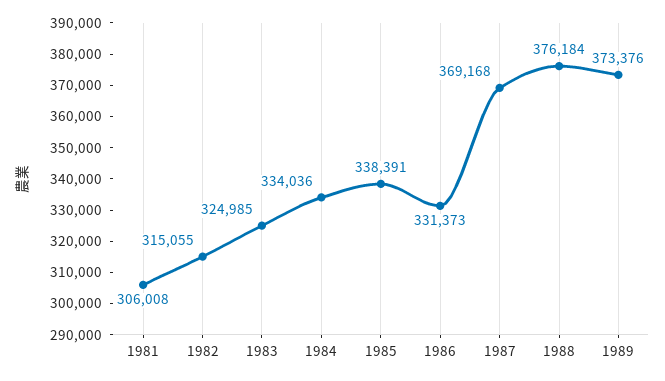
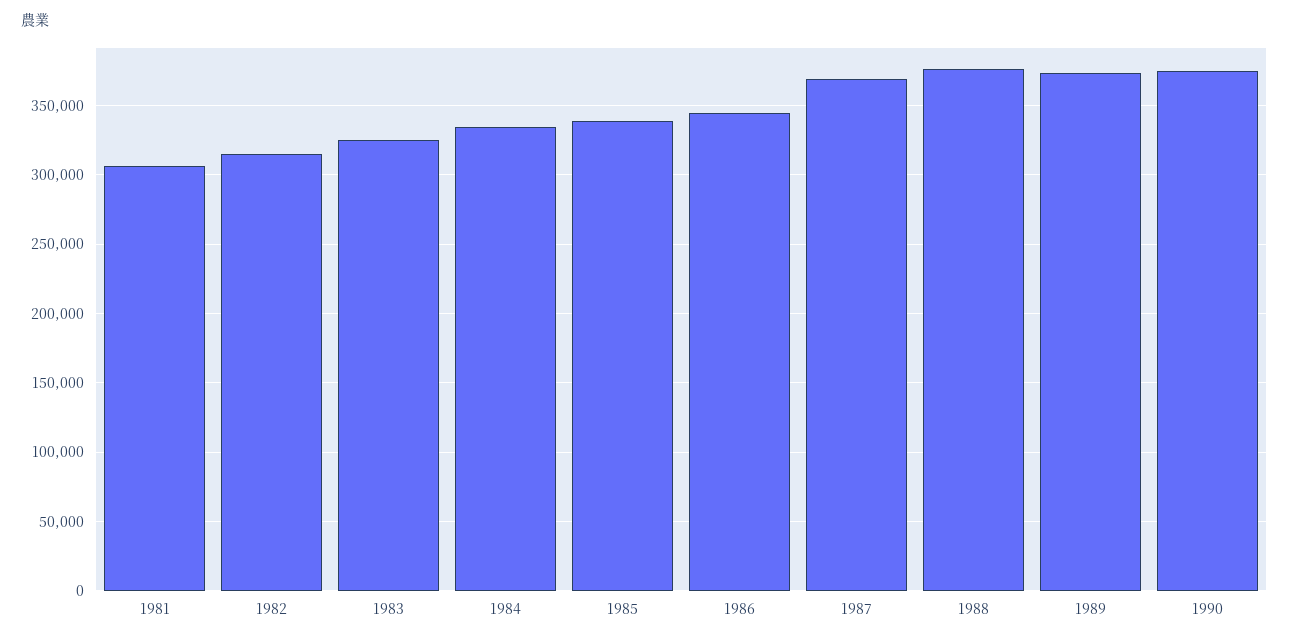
1986: 331373 -> 345000
1990: none -> 375000

